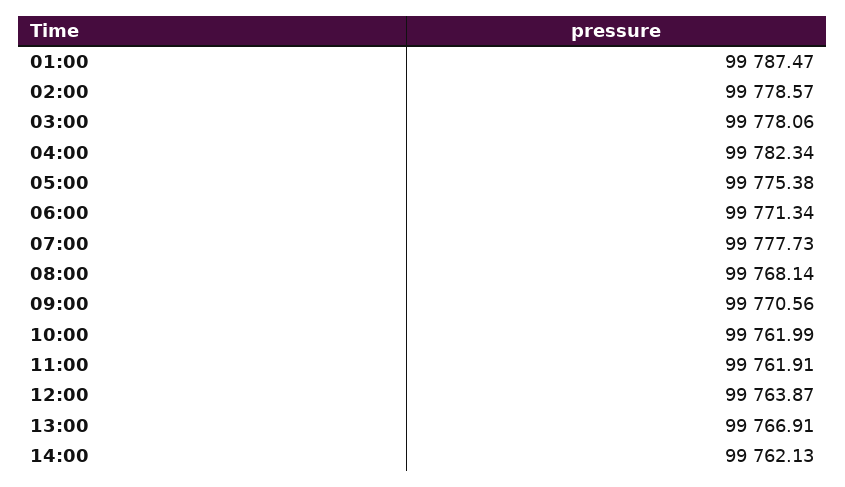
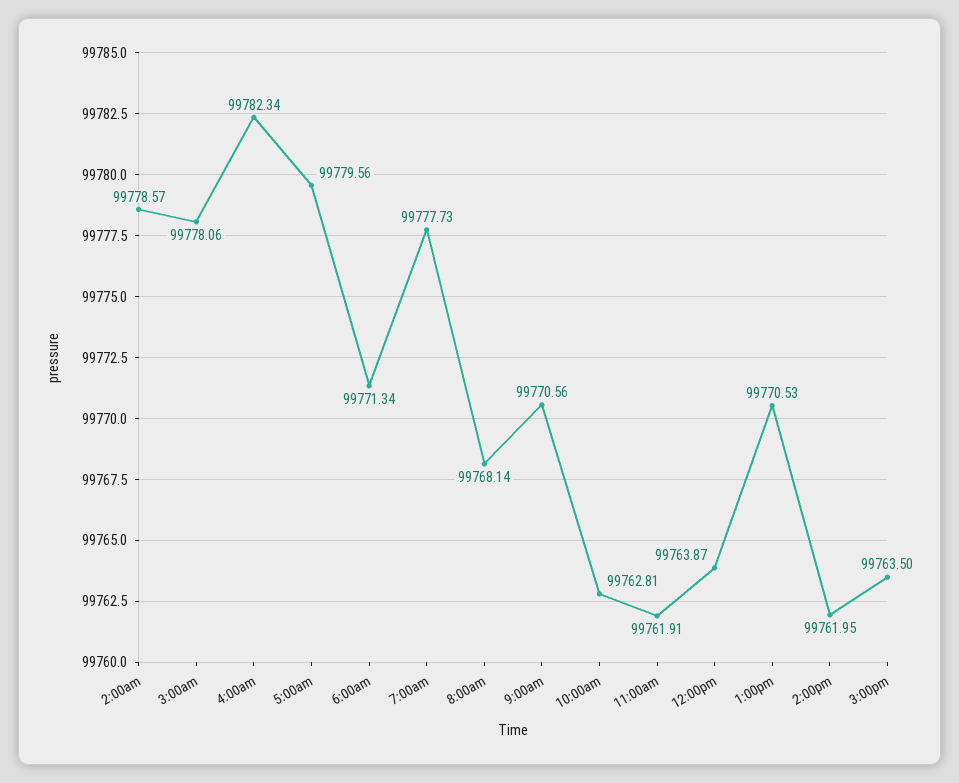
01:00: 99787.47 -> none
05:00: 99775.38 -> 99779.56
10:00: 99761.99 -> 99762.81
13:00: 99766.91 -> 99770.53
14:00: 99762.13 -> 99761.95
3:00pm: none -> 99763.5

